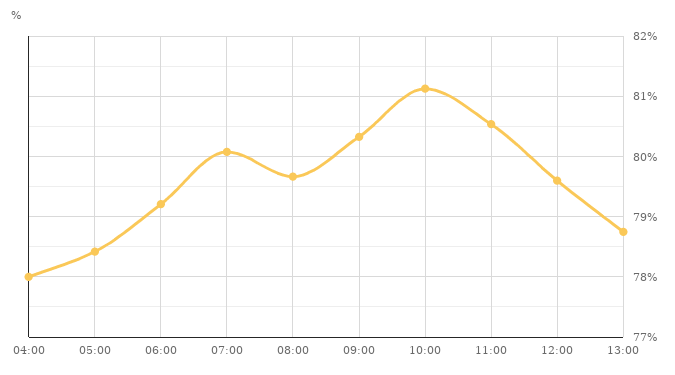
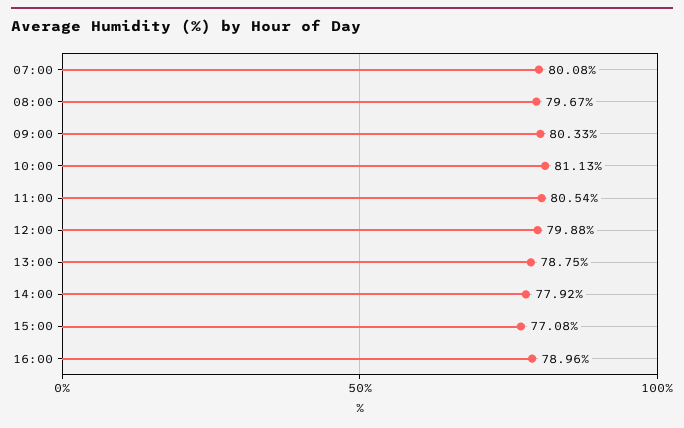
04:00: 78 -> none
05:00: 78.4 -> none
06:00: 79.2 -> none
12:00: 79.6 -> 79.88
14:00: none -> 77.92
15:00: none -> 77.08
16:00: none -> 78.96

